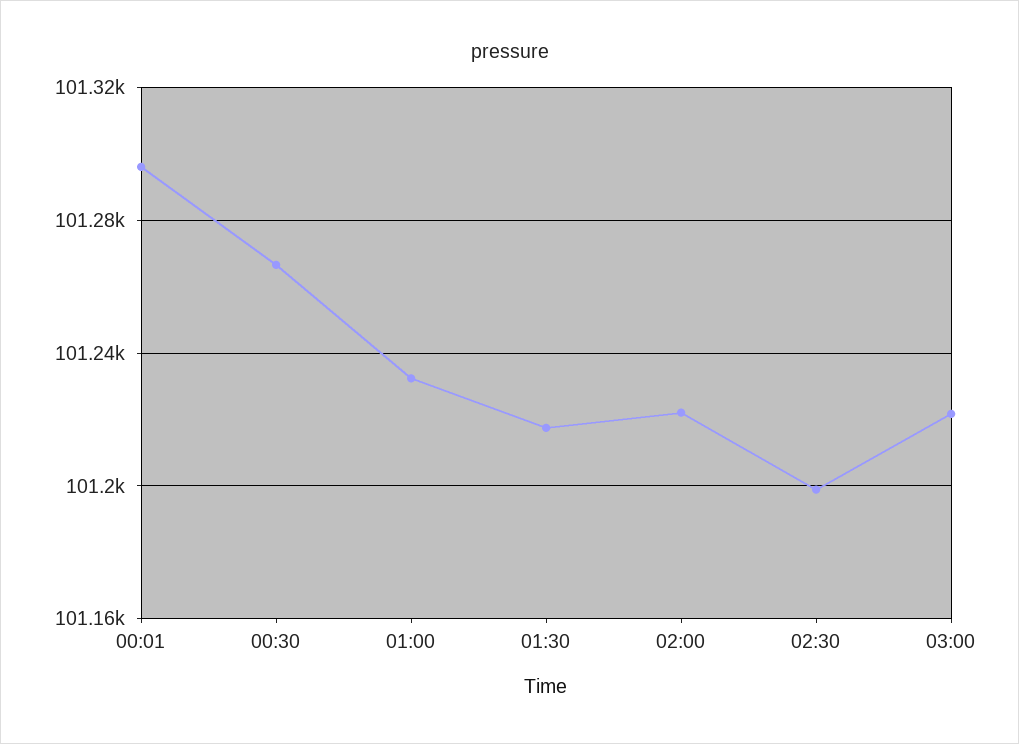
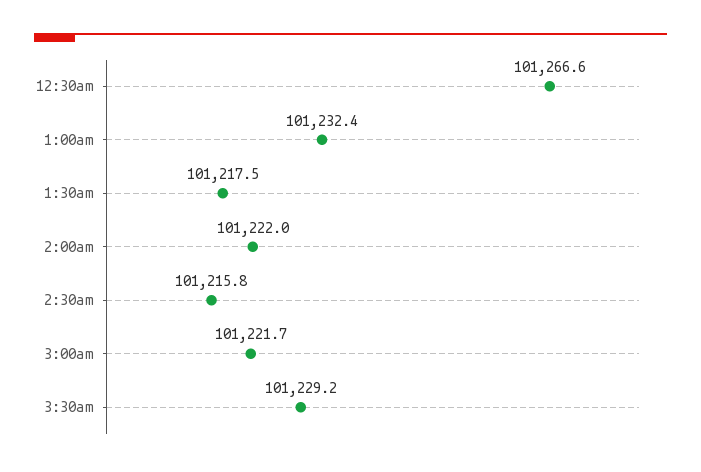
00:01: 101295 -> none
02:30: 101200 -> 101215.8
3:30am: none -> 101229.2

